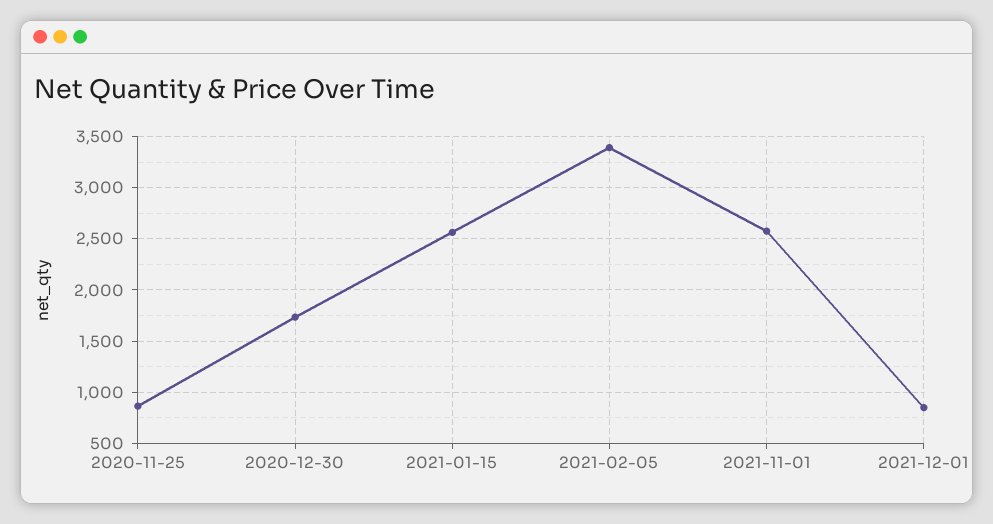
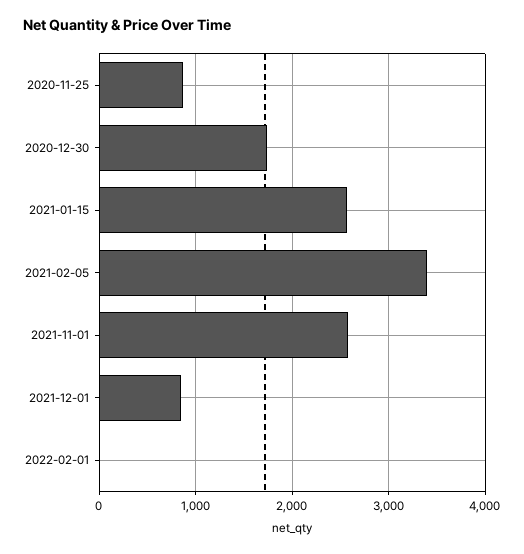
2022-02-01: none -> 0

